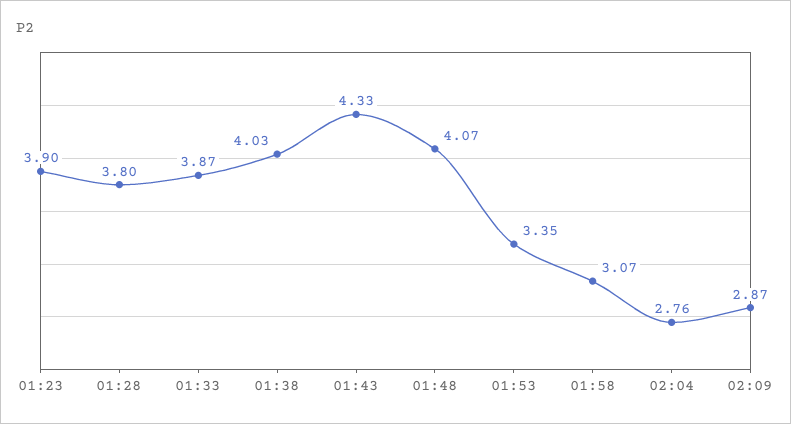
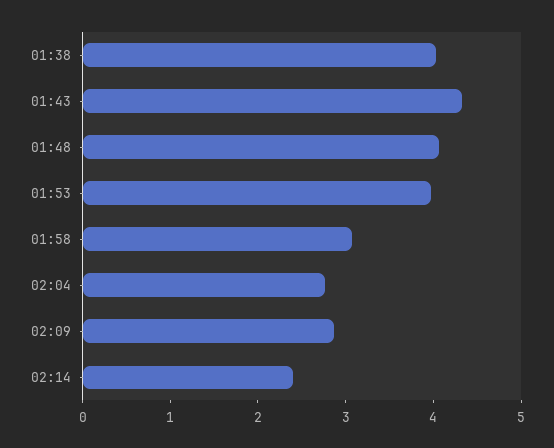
01:23: 3.9 -> none
01:28: 3.8 -> none
01:33: 3.87 -> none
01:53: 3.35 -> 4
02:14: none -> 2.4

